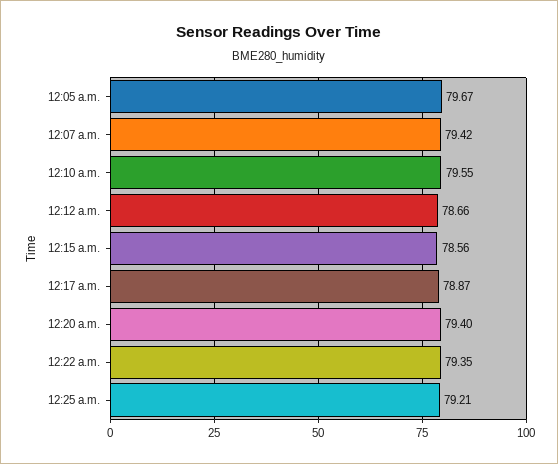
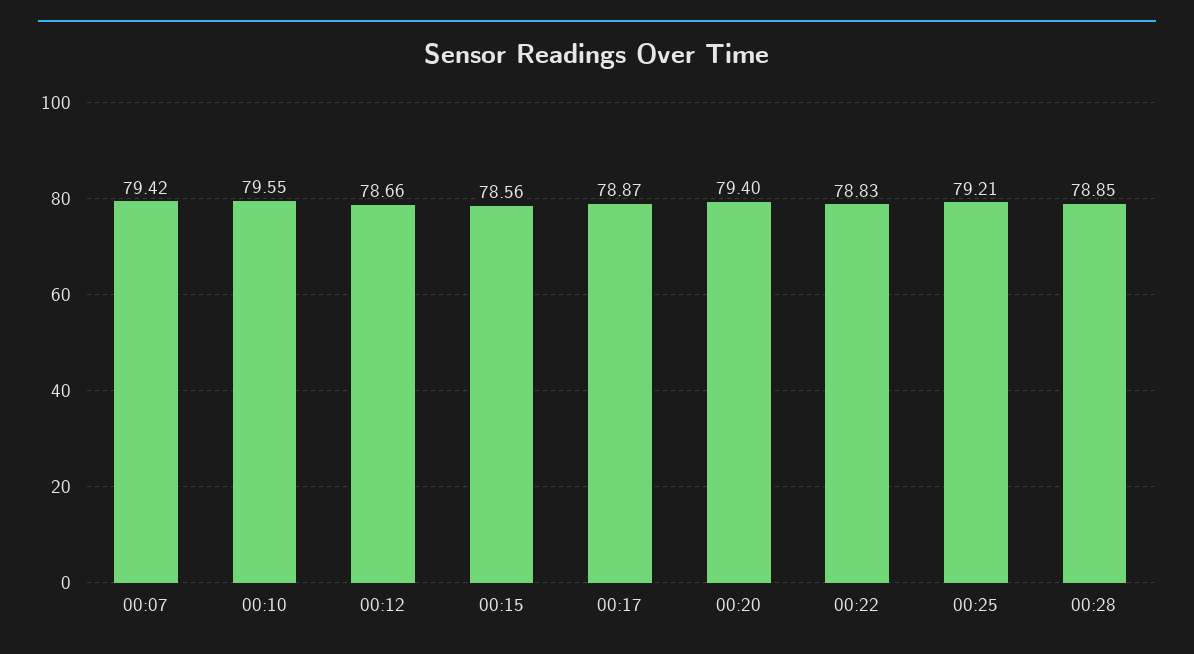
12:05 a.m.: 79.67 -> none
12:22 a.m.: 79.35 -> 78.83
00:28: none -> 78.85

